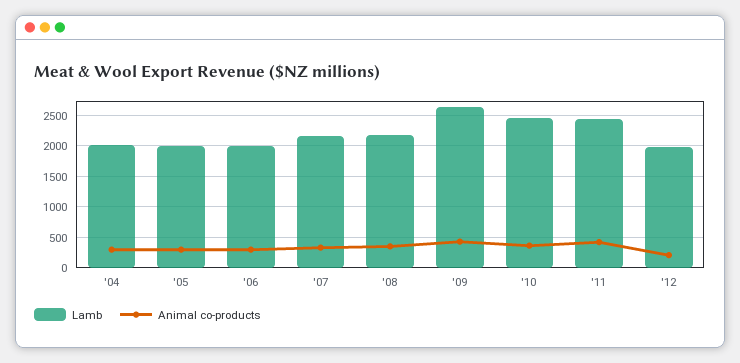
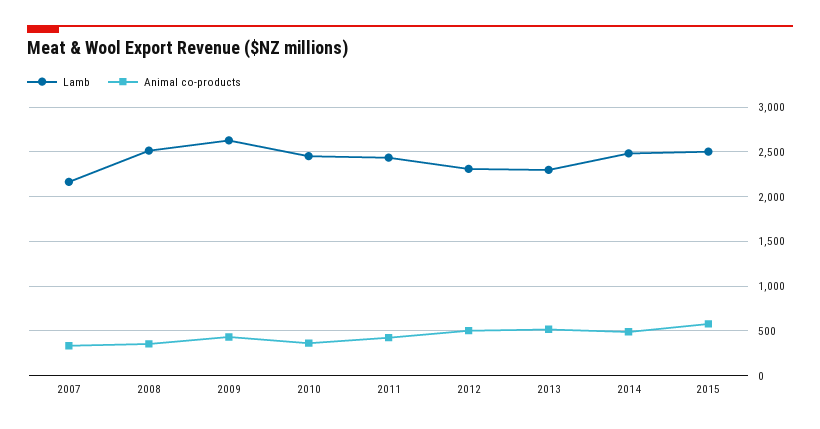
Lamb, '04: 2000 -> none
Animal co-products, '04: 300 -> none
Lamb, '05: 2000 -> none
Animal co-products, '05: 300 -> none
Lamb, '06: 2000 -> none
Animal co-products, '06: 300 -> none
Lamb, '08: 2200 -> 2500
Lamb, '12: 2000 -> 2300
Animal co-products, '12: 200 -> 500
Lamb, 2013: none -> 2300
Animal co-products, 2013: none -> 500
Lamb, 2014: none -> 2500
Animal co-products, 2014: none -> 500
Lamb, 2015: none -> 2500
Animal co-products, 2015: none -> 600

